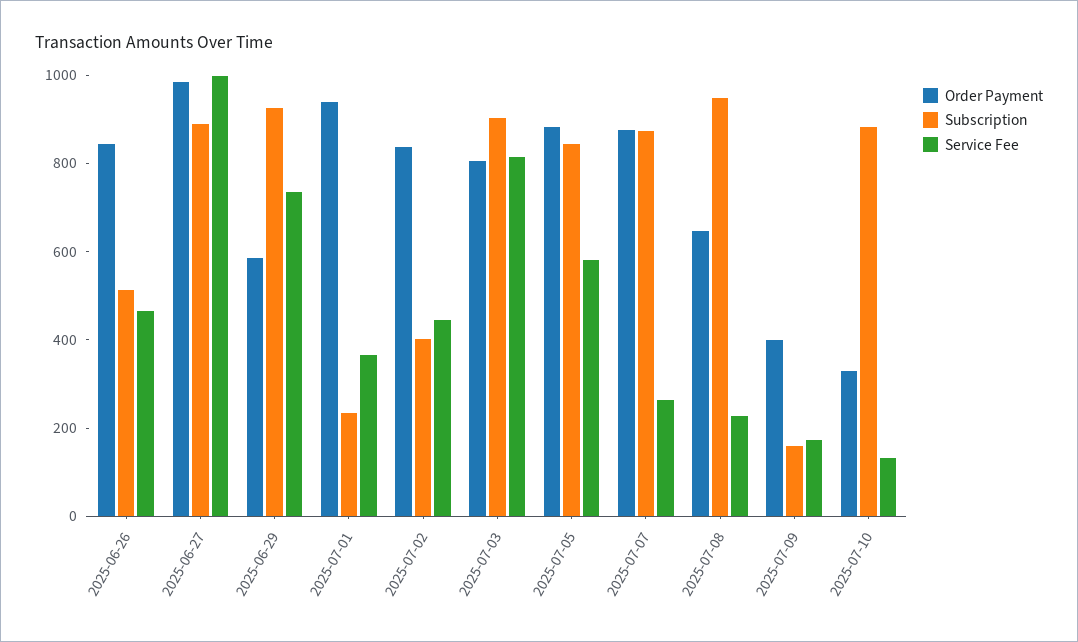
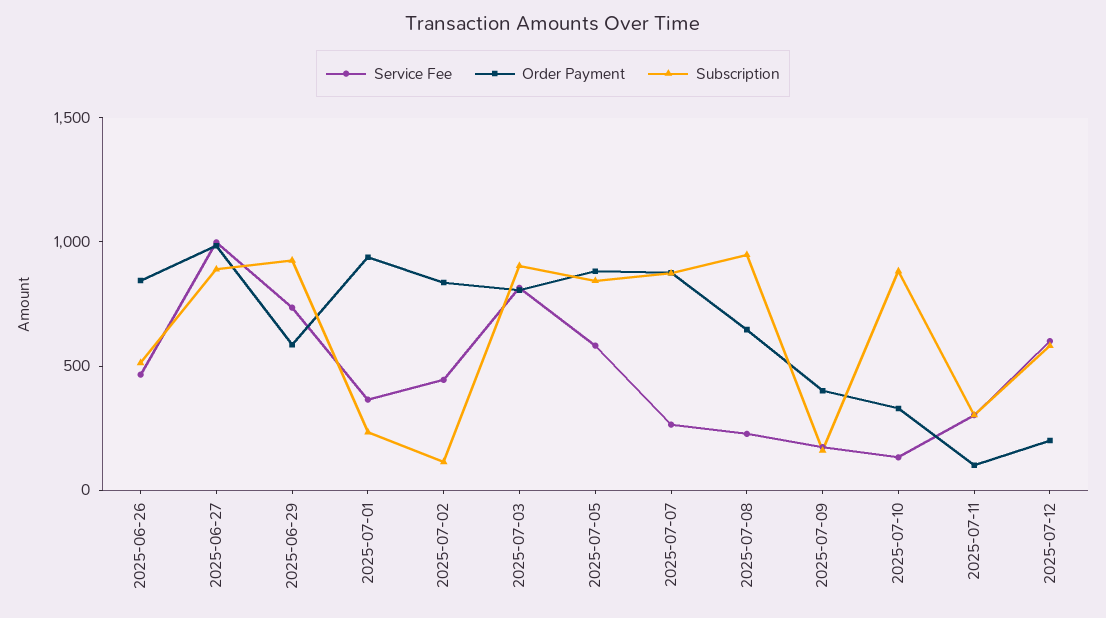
Subscription, 2025-07-02: 400 -> 100
Service Fee, 2025-07-11: none -> 300
Order Payment, 2025-07-11: none -> 100
Subscription, 2025-07-11: none -> 300
Service Fee, 2025-07-12: none -> 600
Order Payment, 2025-07-12: none -> 200
Subscription, 2025-07-12: none -> 600

